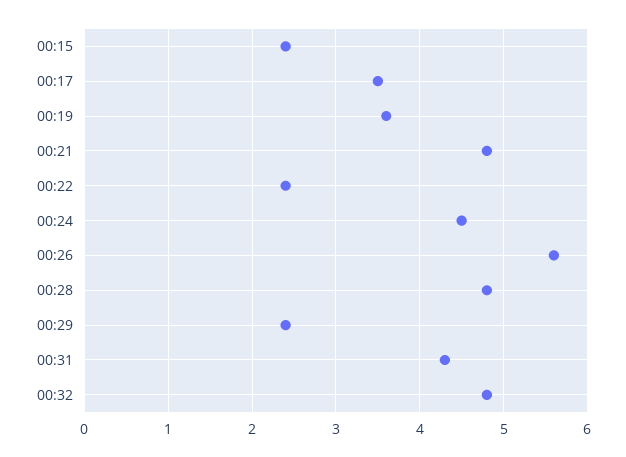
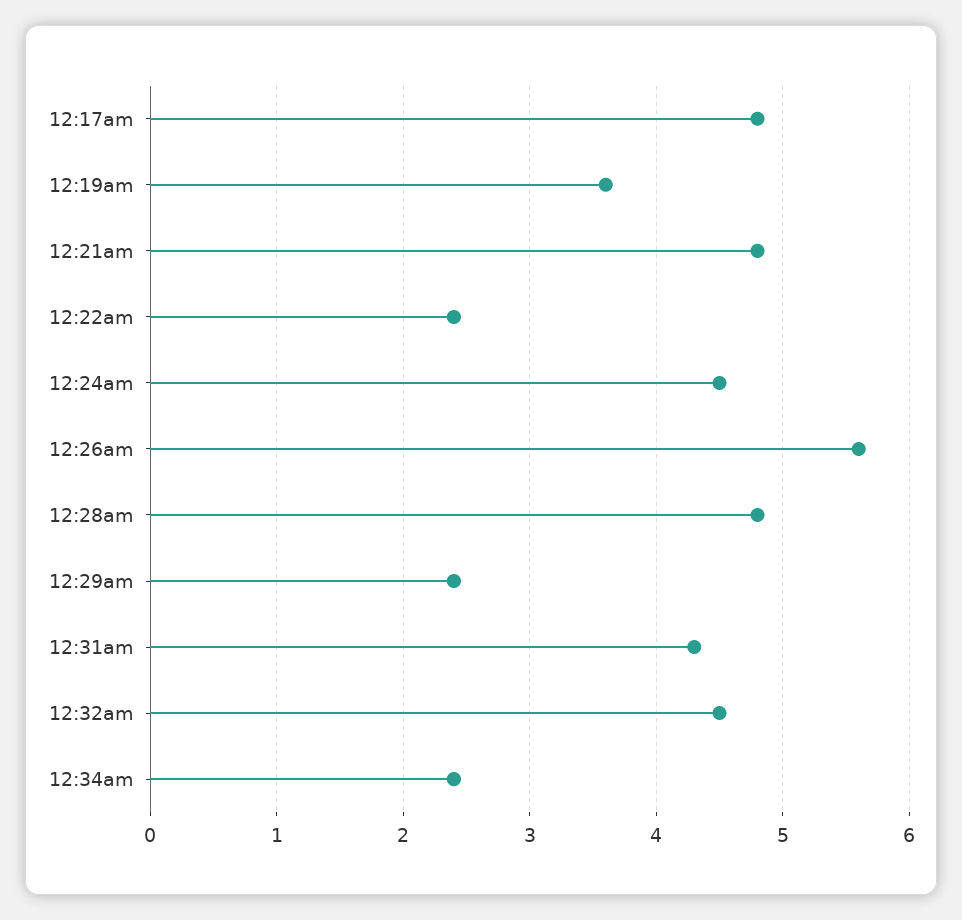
00:15: 2.4 -> none
00:17: 3.5 -> 4.8
00:32: 4.8 -> 4.5
12:34am: none -> 2.4

